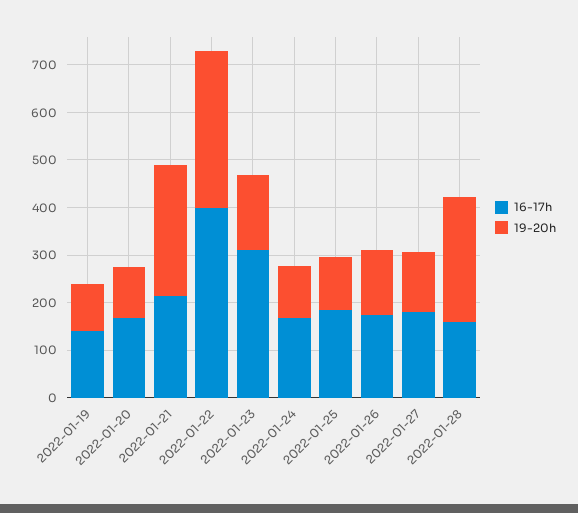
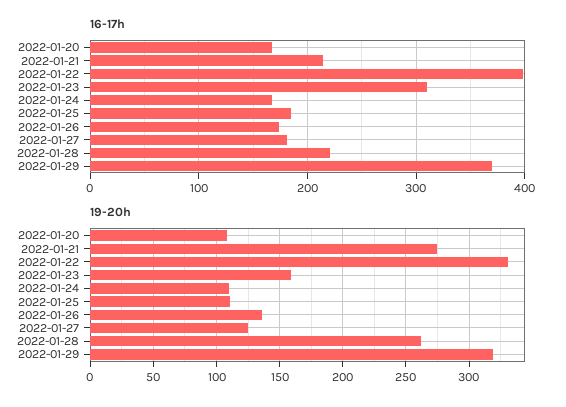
16-17h, 2022-01-19: 140 -> none
19-20h, 2022-01-19: 100 -> none
16-17h, 2022-01-28: 160 -> 220
16-17h, 2022-01-29: none -> 370
19-20h, 2022-01-29: none -> 320

